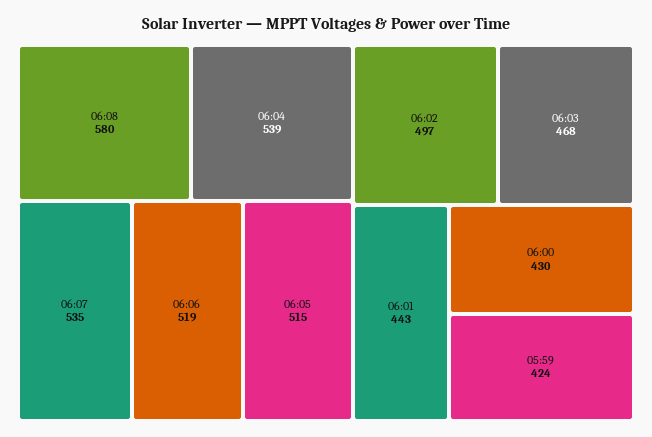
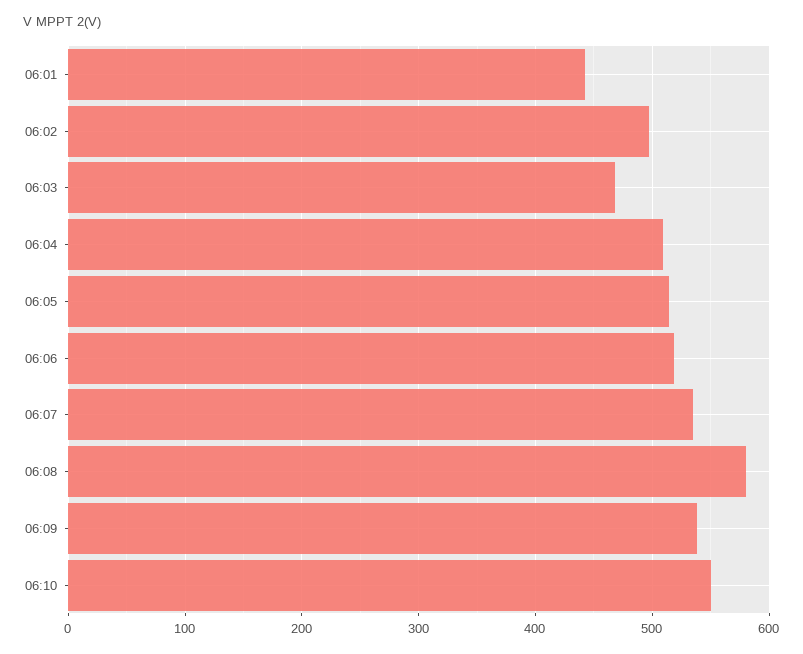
06:04: 539 -> 510
06:00: 430 -> none
05:59: 424 -> none
06:09: none -> 540
06:10: none -> 550

